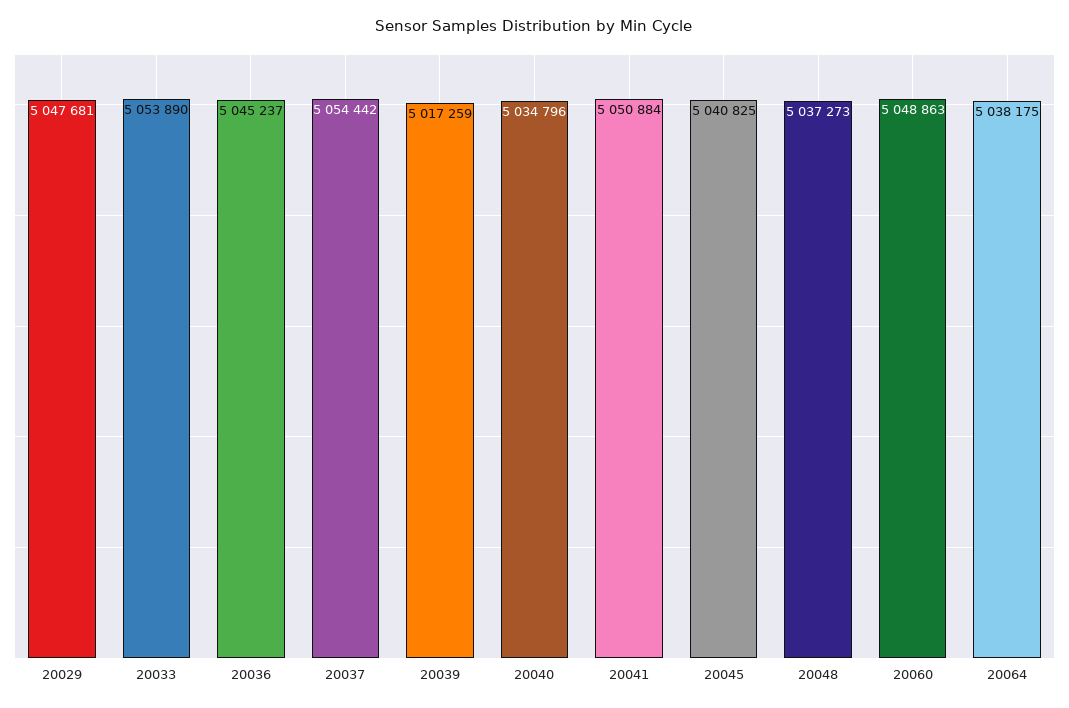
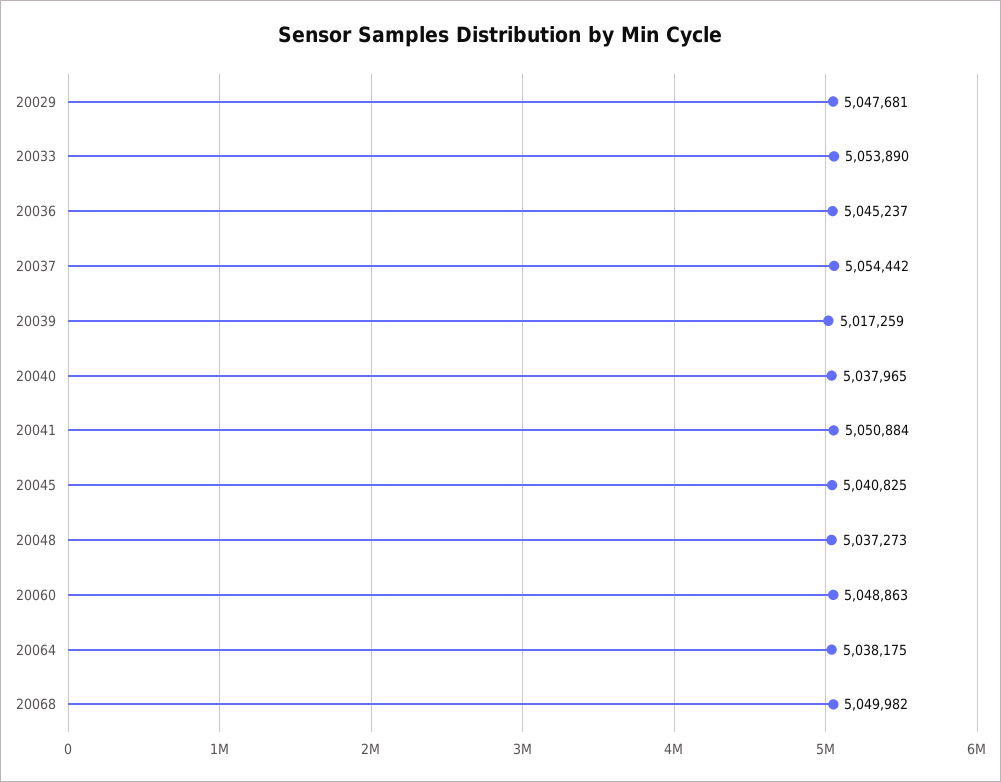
20040: 5034796 -> 5037965
20068: none -> 5049982

